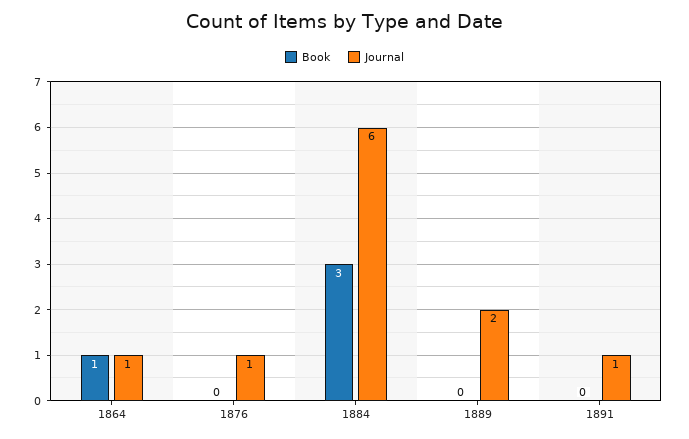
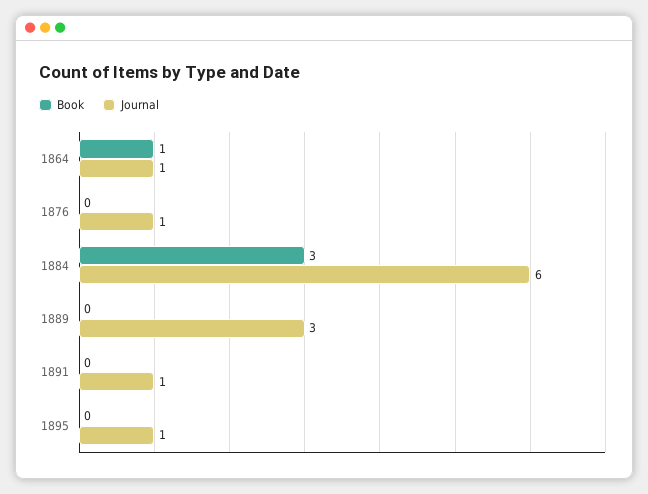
Journal, 1889: 2 -> 3
Book, 1895: none -> 0
Journal, 1895: none -> 1

